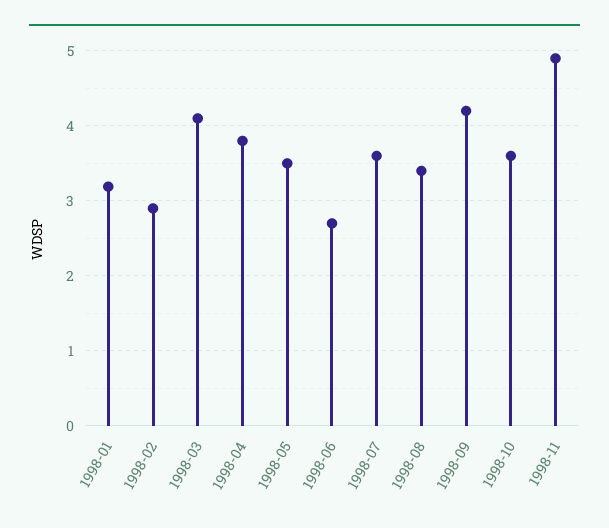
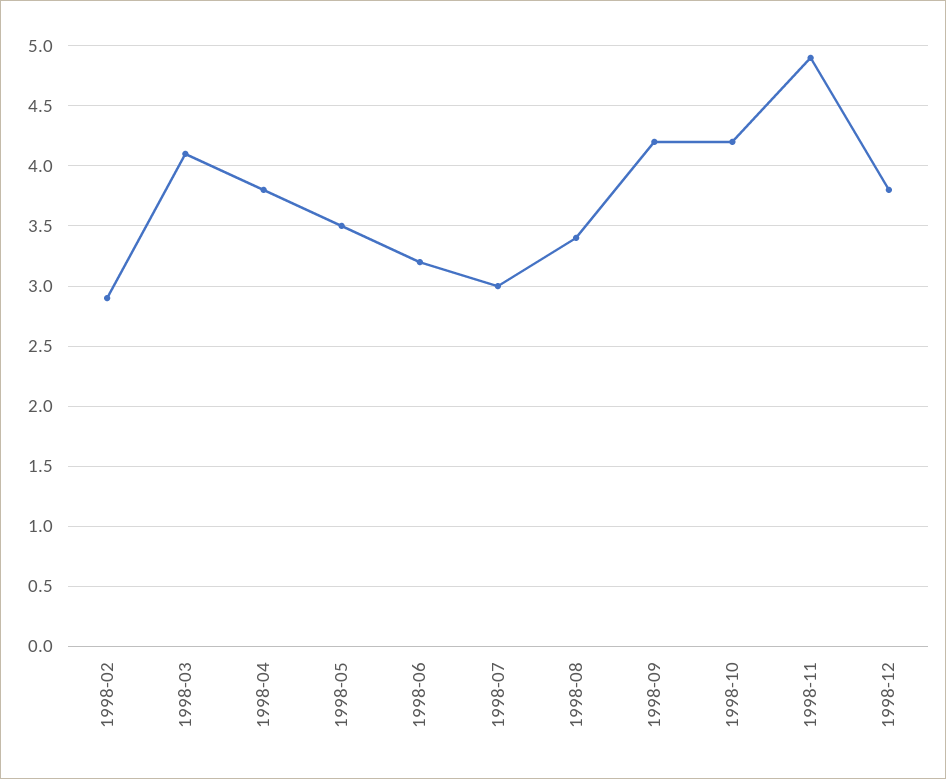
1998-01: 3.2 -> none
1998-06: 2.7 -> 3.2
1998-07: 3.6 -> 3
1998-10: 3.6 -> 4.2
1998-12: none -> 3.8

